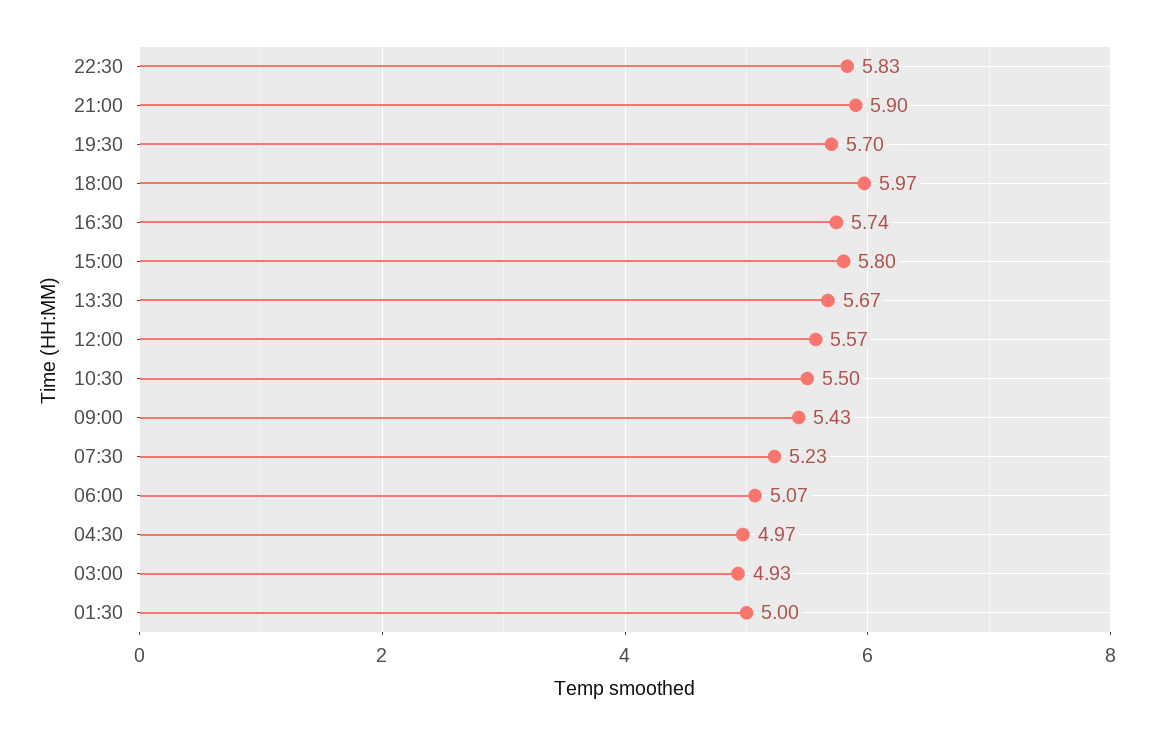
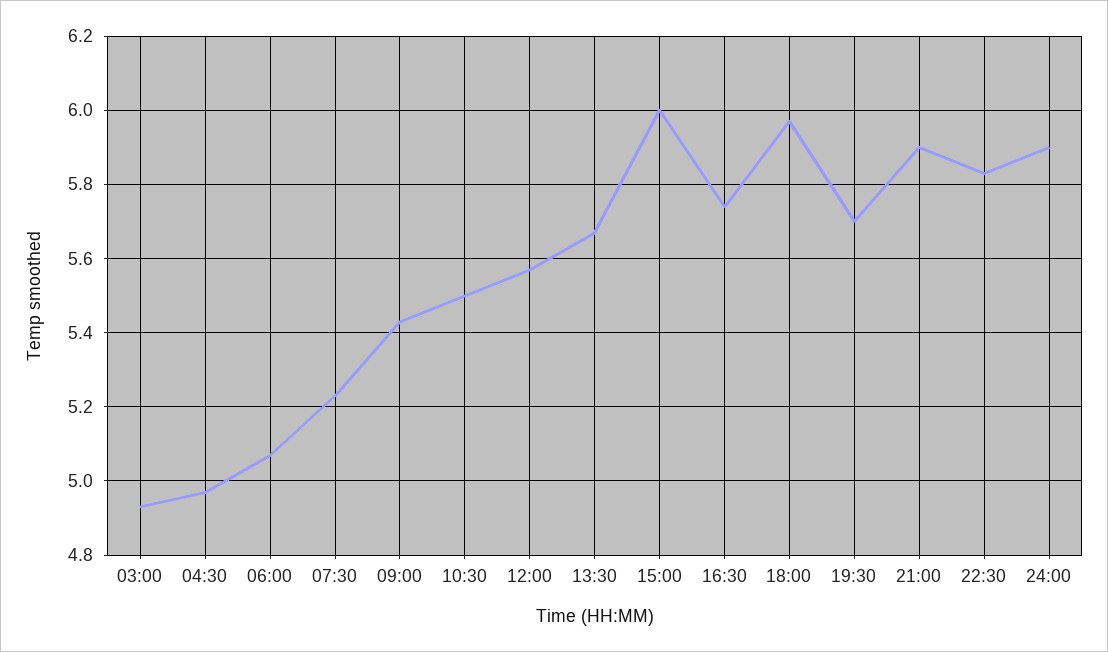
15:00: 5.8 -> 6
01:30: 5 -> none
24:00: none -> 5.9

